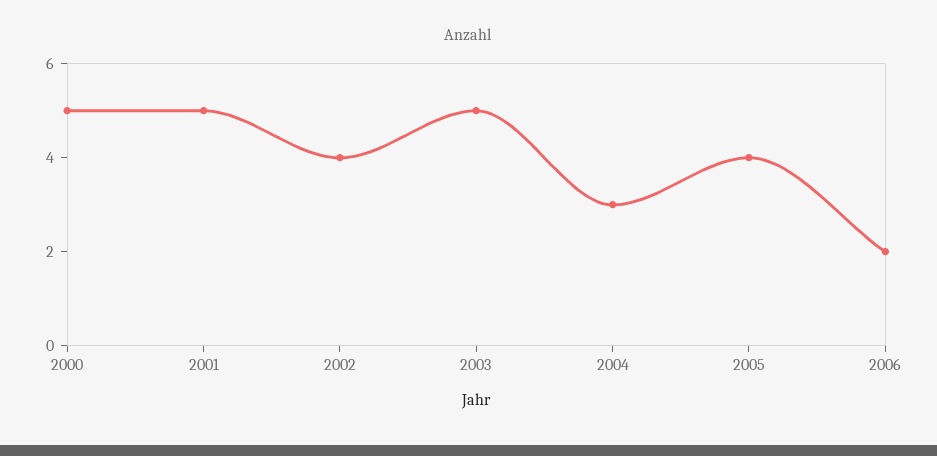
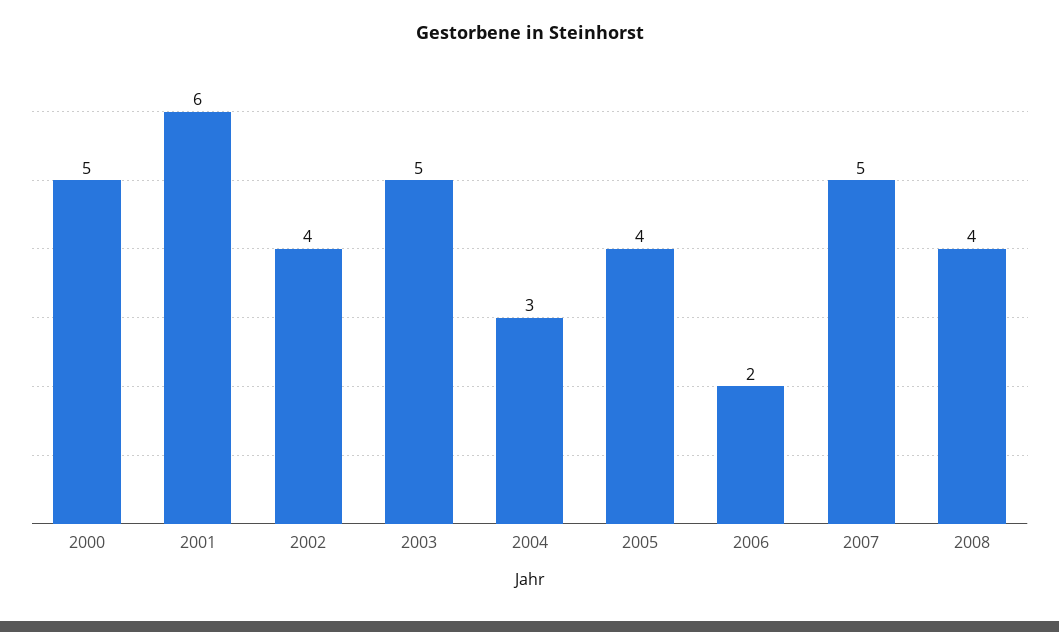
2001: 5 -> 6
2007: none -> 5
2008: none -> 4

